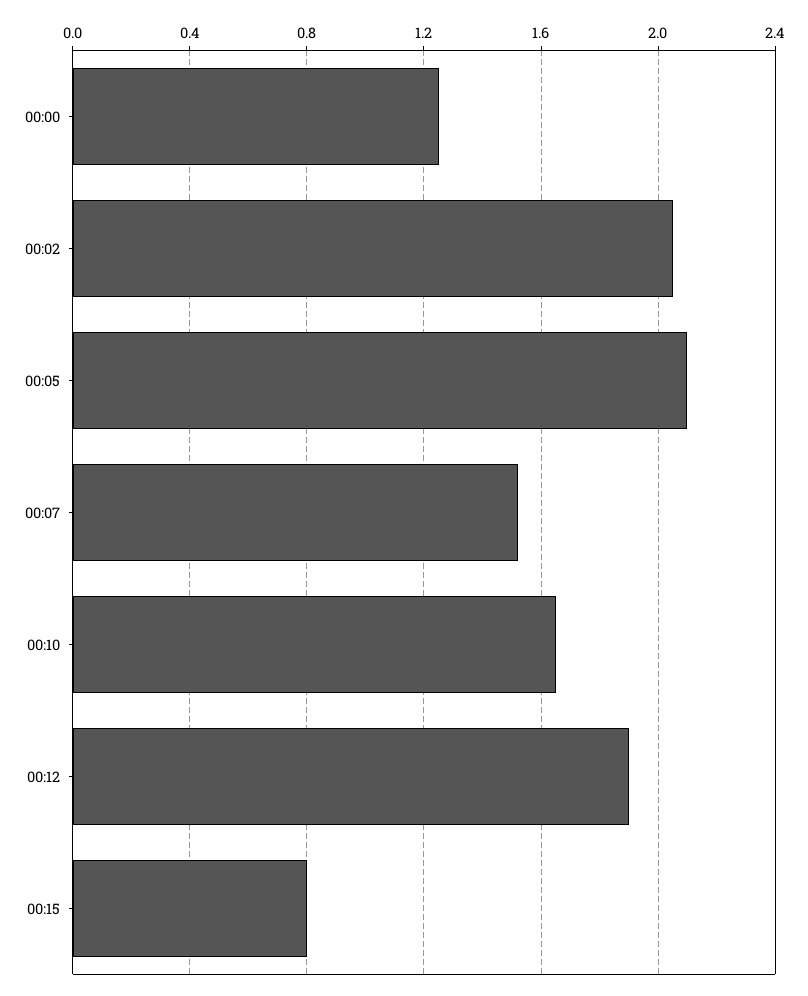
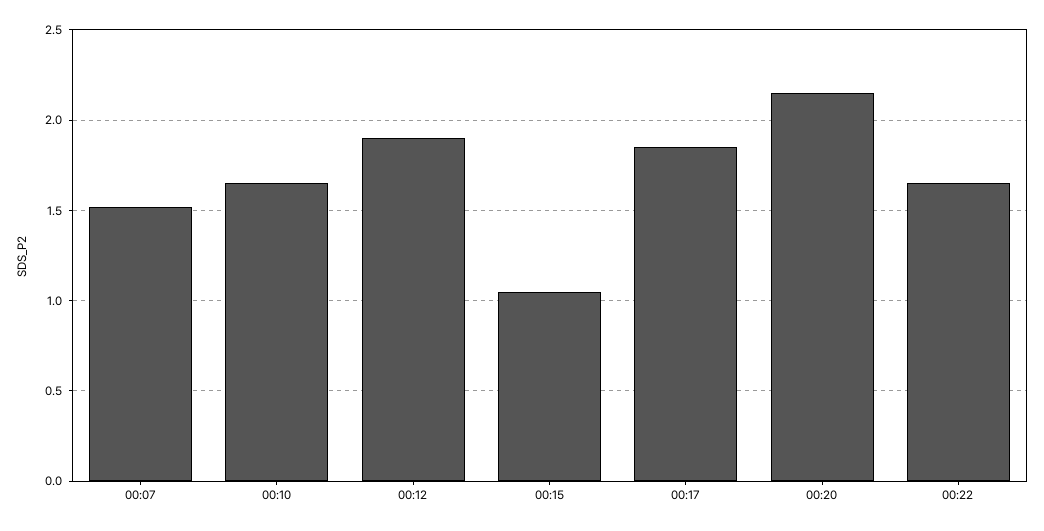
00:00: 1.25 -> none
00:02: 2.05 -> none
00:05: 2.1 -> none
00:15: 0.8 -> 1.05
00:17: none -> 1.85
00:20: none -> 2.15
00:22: none -> 1.65

